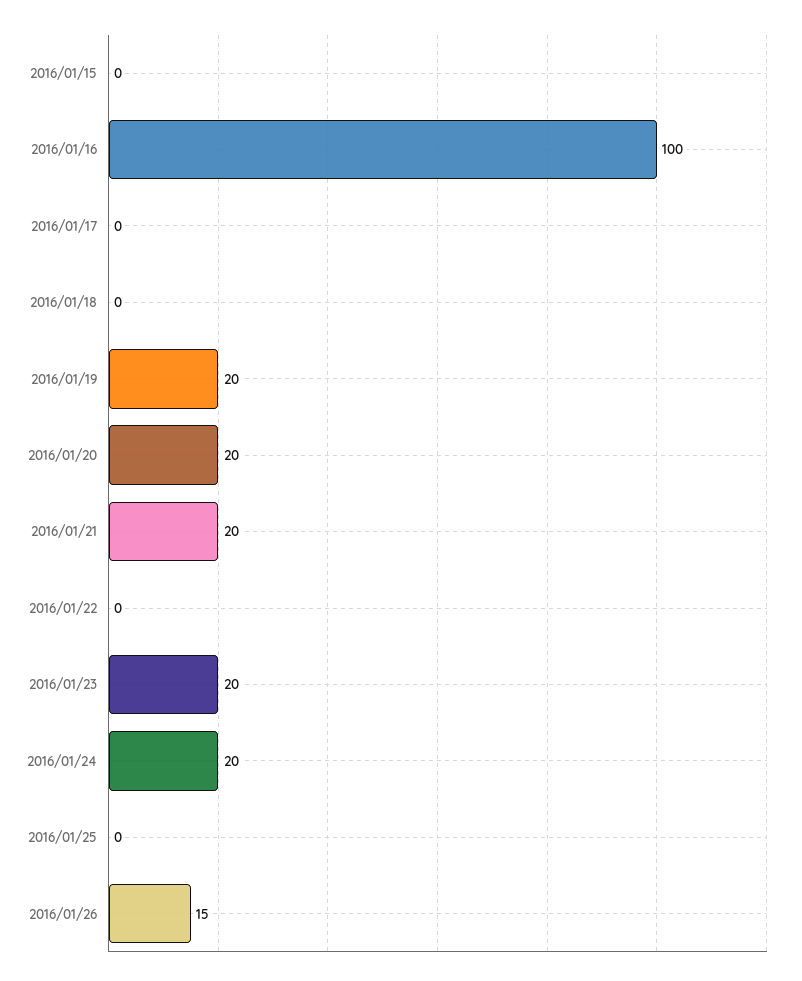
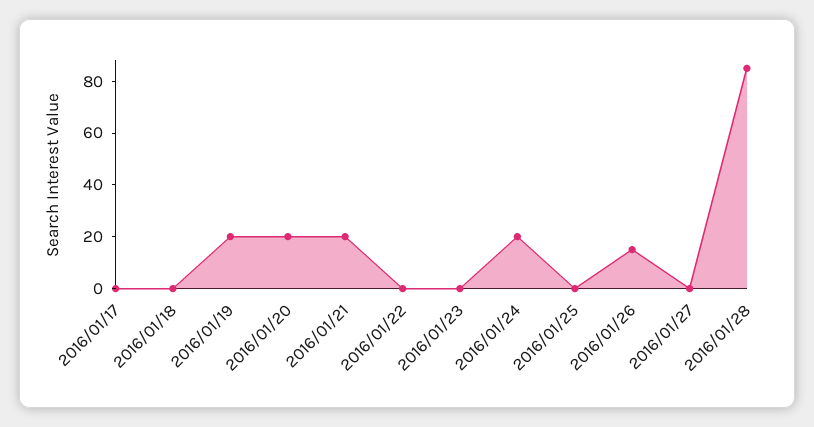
2016/01/15: 0 -> none
2016/01/16: 100 -> none
2016/01/23: 20 -> 0
2016/01/27: none -> 0
2016/01/28: none -> 85

